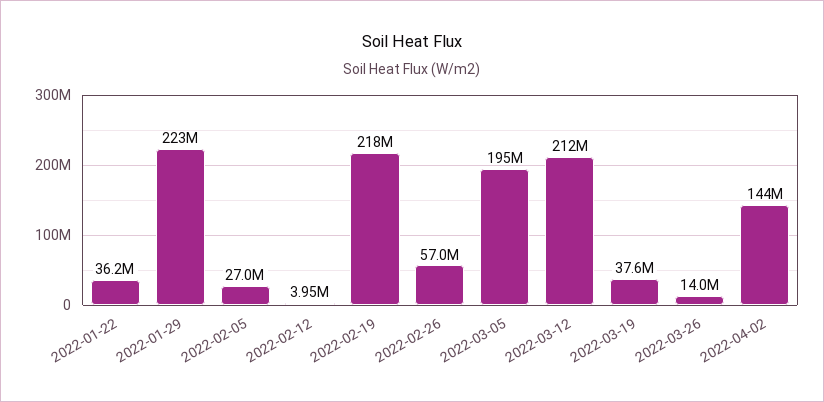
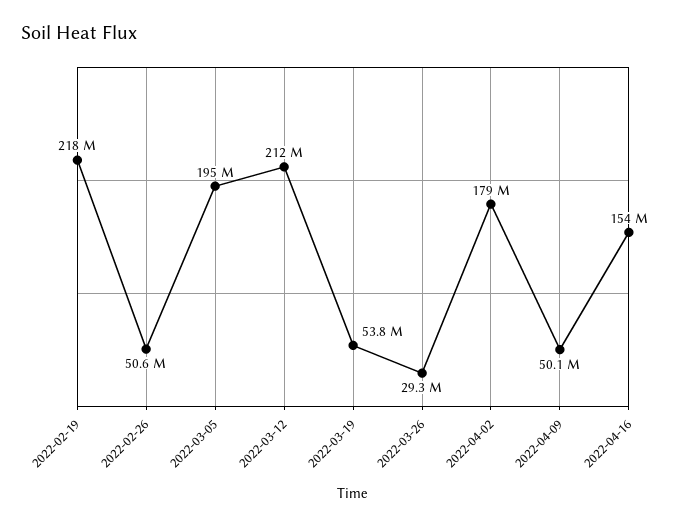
2022-01-22: 36200000 -> none
2022-01-29: 223000000 -> none
2022-02-05: 27000000 -> none
2022-02-12: 3950000 -> none
2022-02-26: 57000000 -> 50600000
2022-03-19: 37600000 -> 53800000
2022-03-26: 14000000 -> 29300000
2022-04-02: 144000000 -> 179000000
2022-04-09: none -> 50100000
2022-04-16: none -> 154000000

